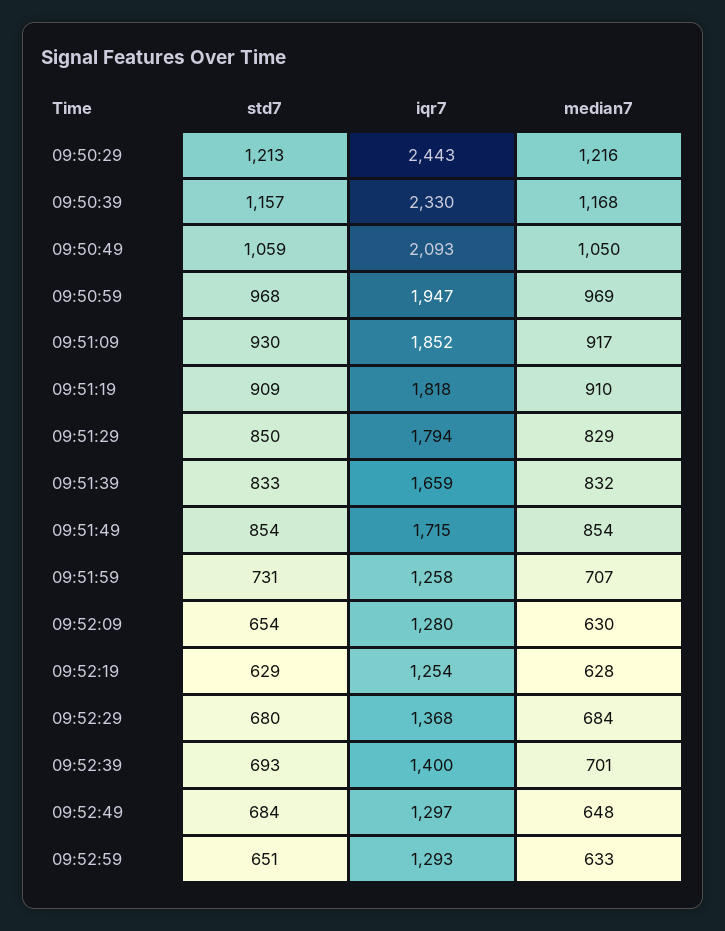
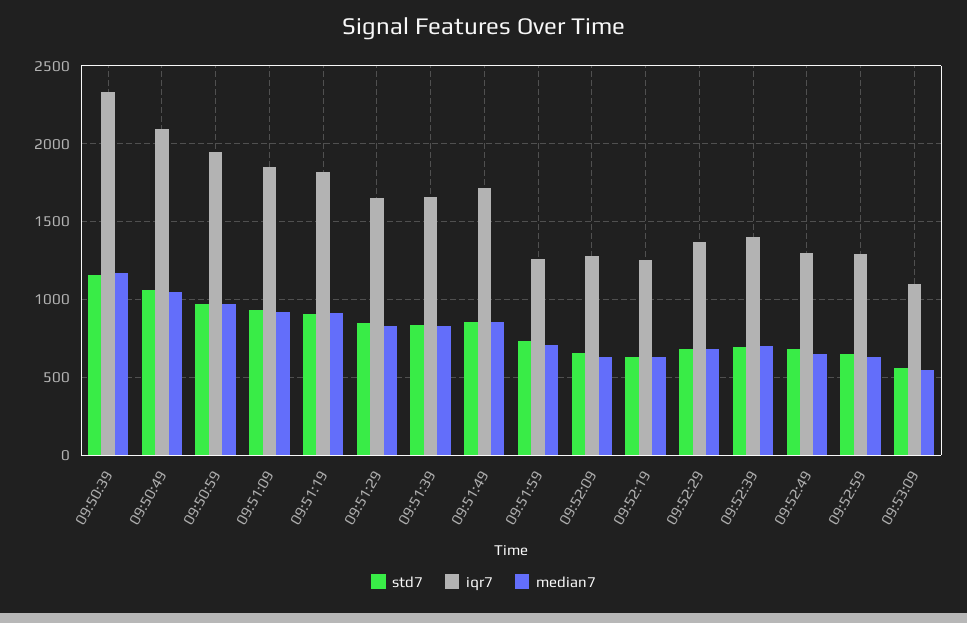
std7, 09:50:29: 1213 -> none
iqr7, 09:50:29: 2443 -> none
median7, 09:50:29: 1216 -> none
iqr7, 09:51:29: 1794 -> 1650
std7, 09:53:09: none -> 550
iqr7, 09:53:09: none -> 1100
median7, 09:53:09: none -> 550

